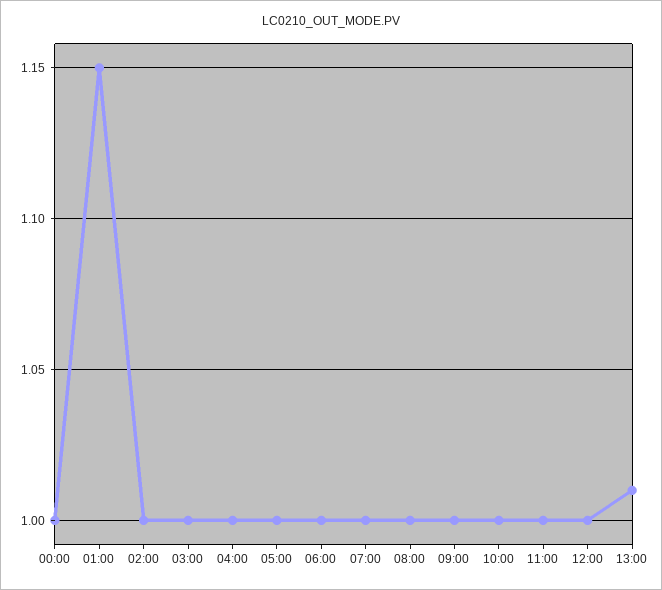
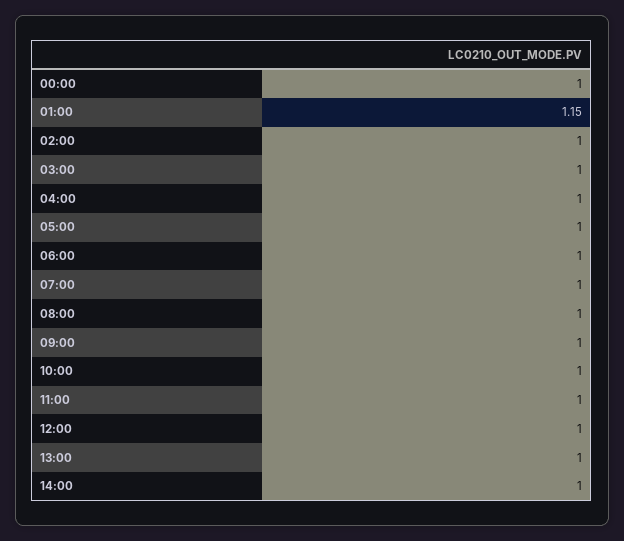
13:00: 1.01 -> 1
14:00: none -> 1

